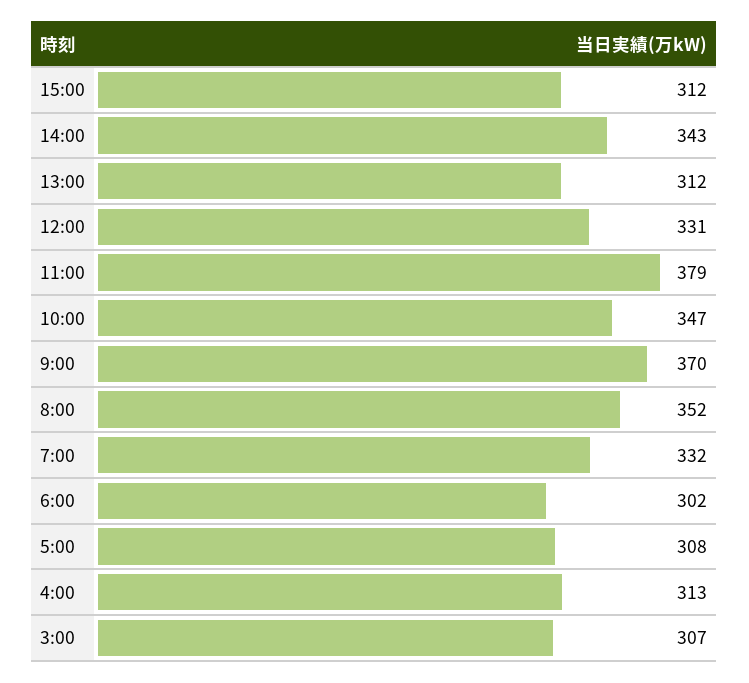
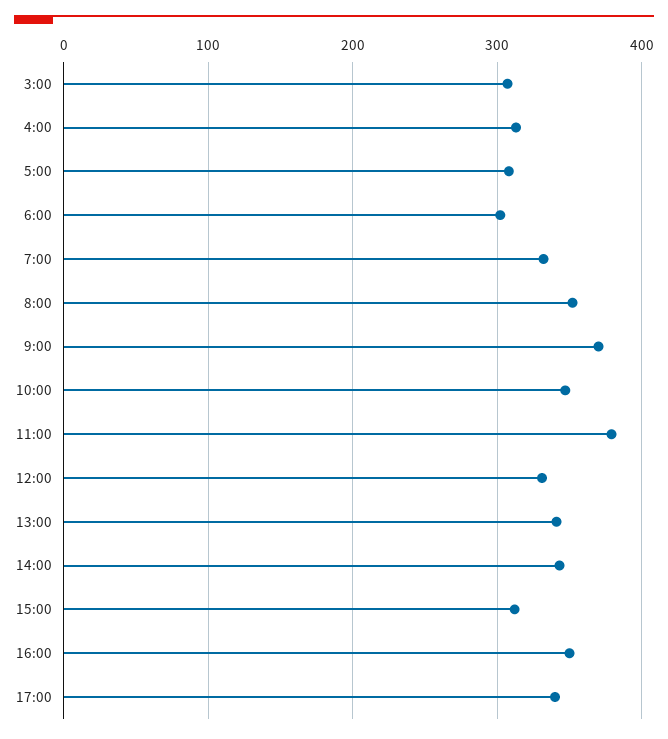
13:00: 312 -> 340
16:00: none -> 350
17:00: none -> 340

